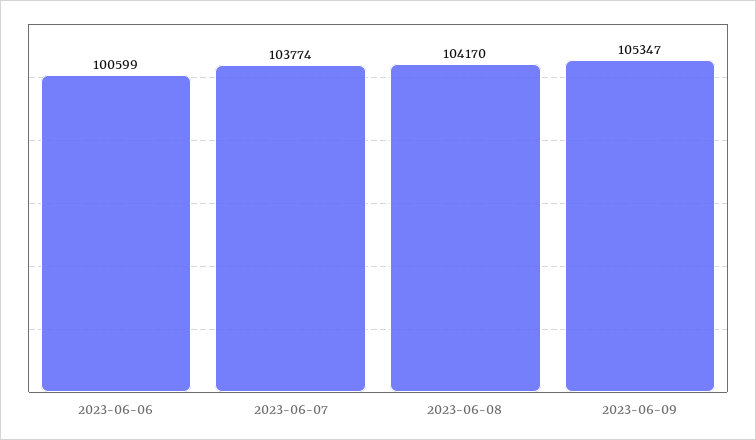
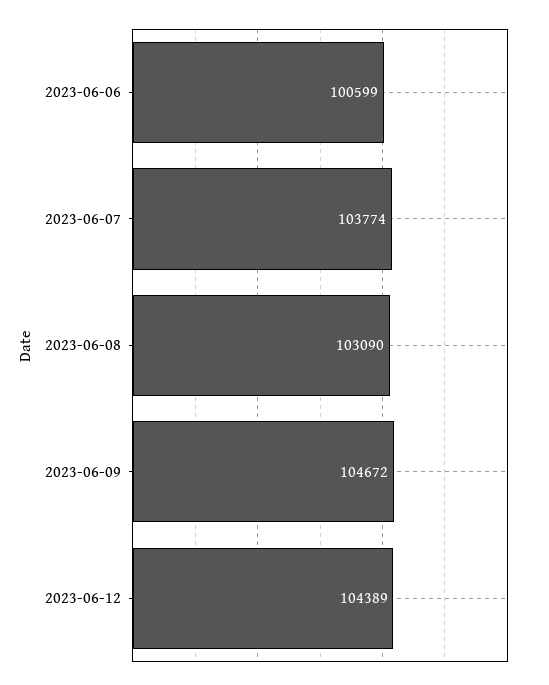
2023-06-08: 104170 -> 103090
2023-06-09: 105347 -> 104672
2023-06-12: none -> 104389

